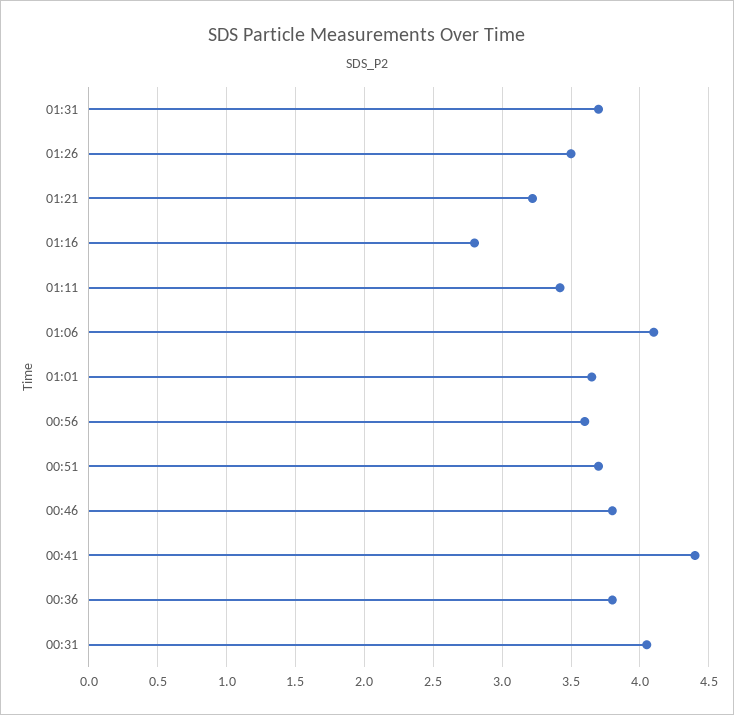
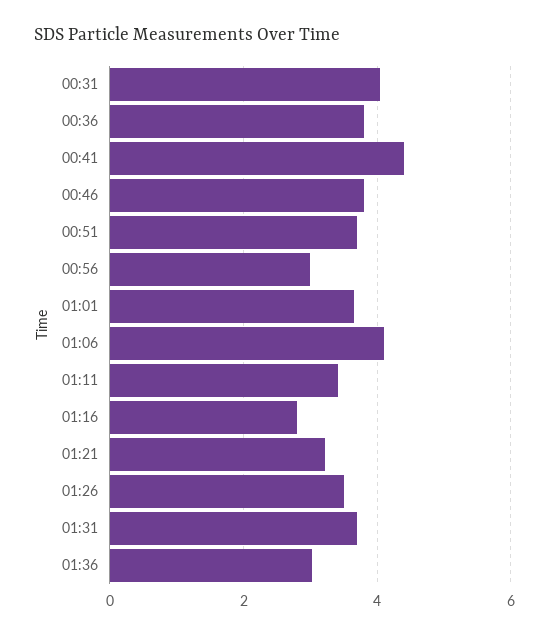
00:56: 3.6 -> 3
01:36: none -> 3

